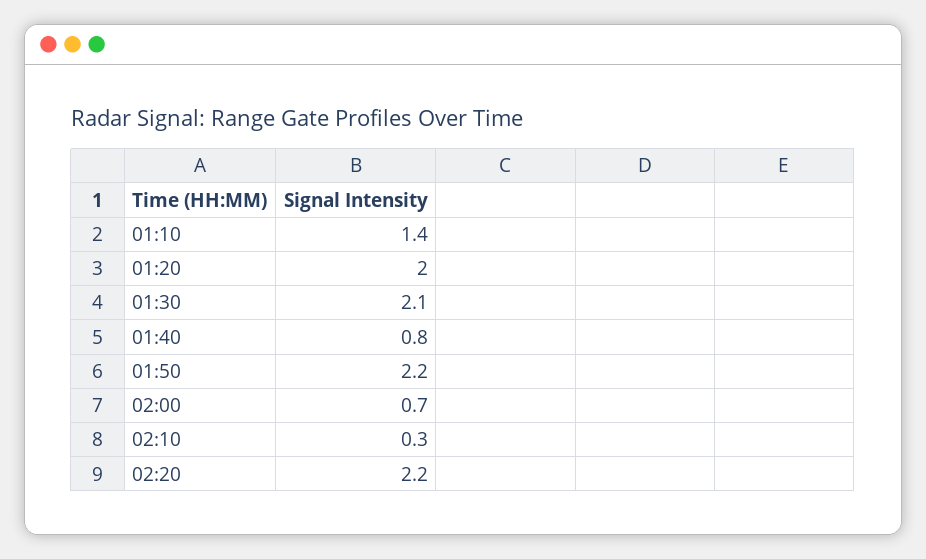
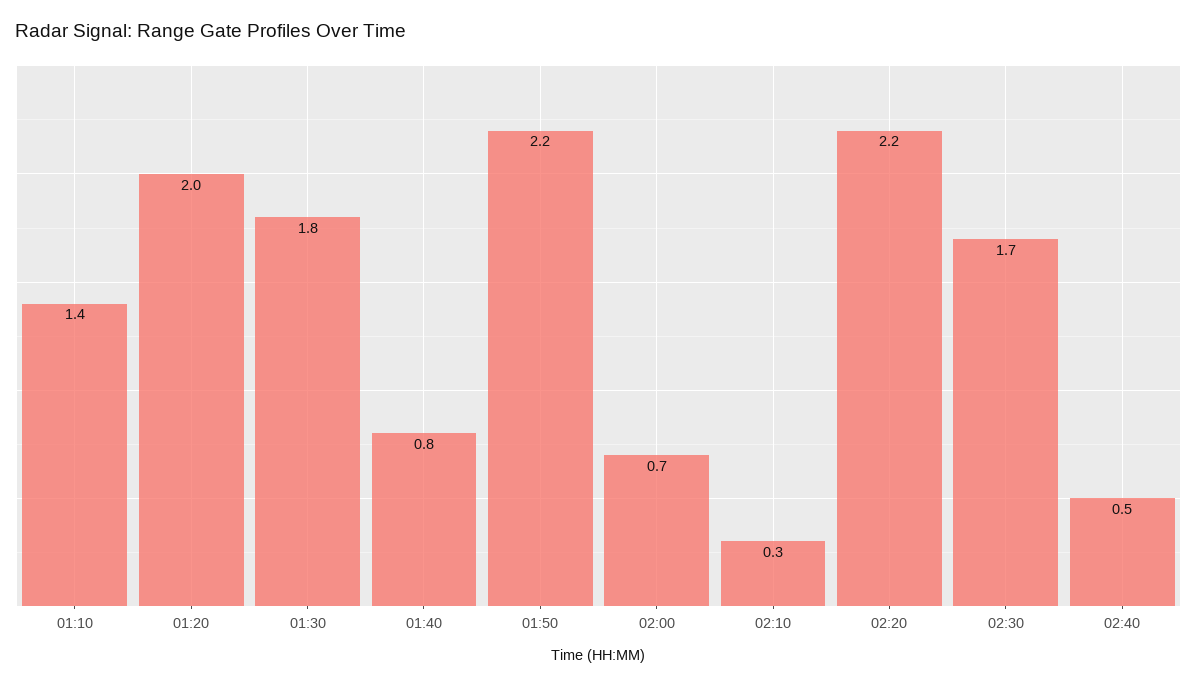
01:30: 2.1 -> 1.8
02:30: none -> 1.7
02:40: none -> 0.5

